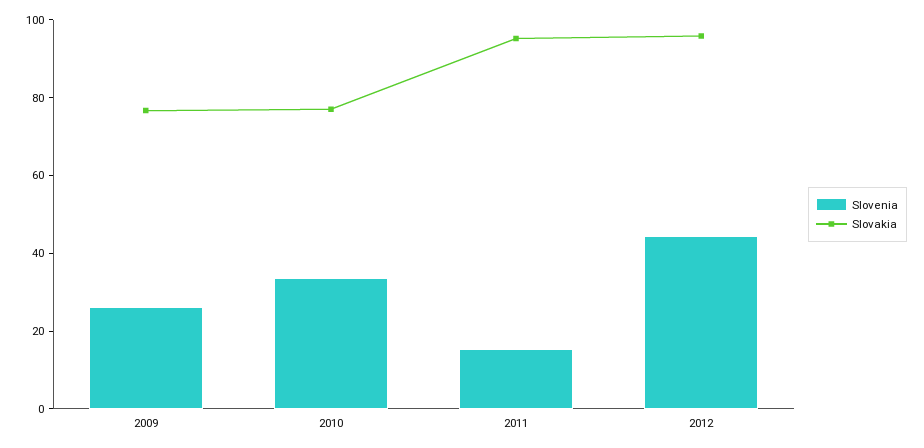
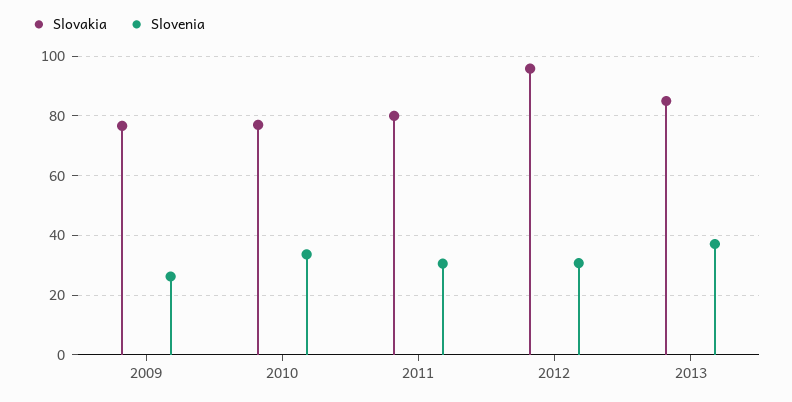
Slovenia, 2011: 15 -> 30
Slovakia, 2011: 95 -> 80
Slovenia, 2012: 45 -> 30
Slovakia, 2013: none -> 85
Slovenia, 2013: none -> 37.5

